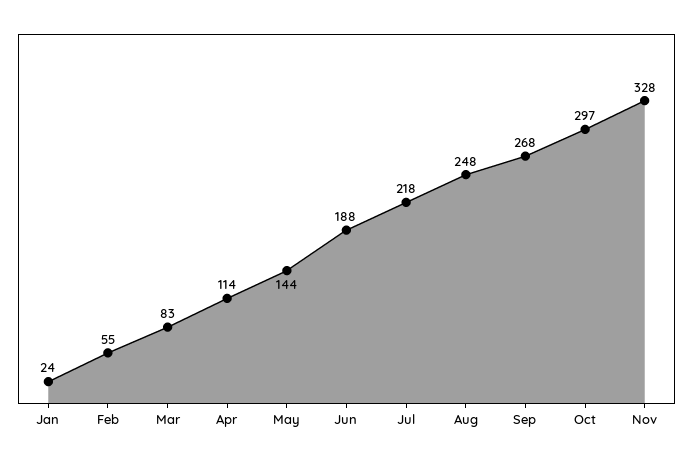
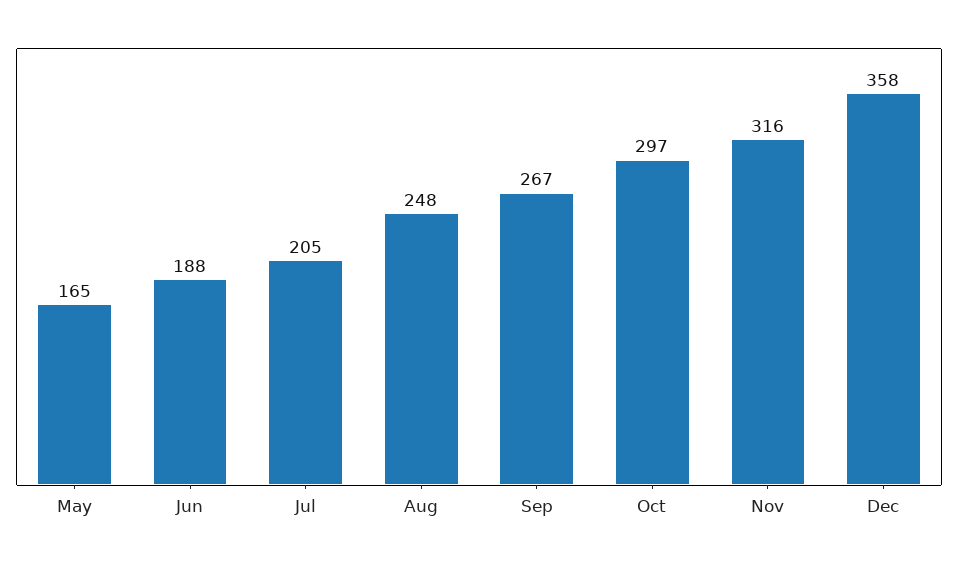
Jan: 24 -> none
Feb: 55 -> none
Mar: 83 -> none
Apr: 114 -> none
May: 144 -> 165
Jul: 218 -> 205
Sep: 268 -> 267
Nov: 328 -> 316
Dec: none -> 358

